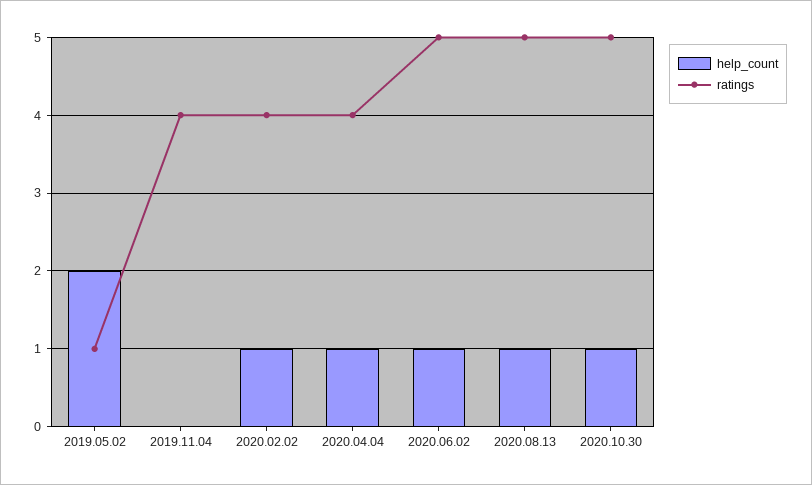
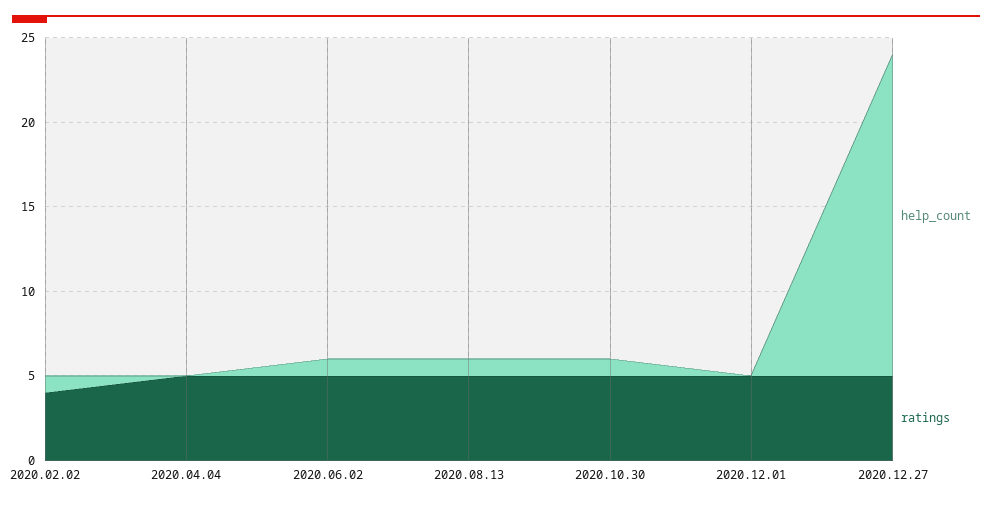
help_count, 2019.05.02: 2 -> none
ratings, 2019.05.02: 1 -> none
help_count, 2019.11.04: 0 -> none
ratings, 2019.11.04: 4 -> none
help_count, 2020.04.04: 1 -> 0
ratings, 2020.04.04: 4 -> 5
help_count, 2020.12.01: none -> 0
ratings, 2020.12.01: none -> 5
help_count, 2020.12.27: none -> 19
ratings, 2020.12.27: none -> 5

